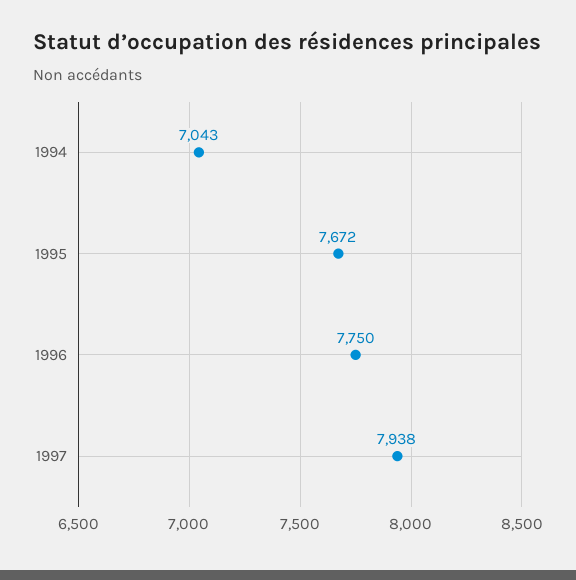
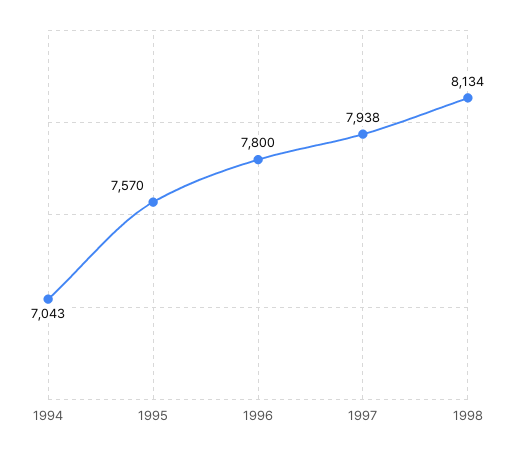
1995: 7672 -> 7570
1996: 7750 -> 7800
1998: none -> 8134

